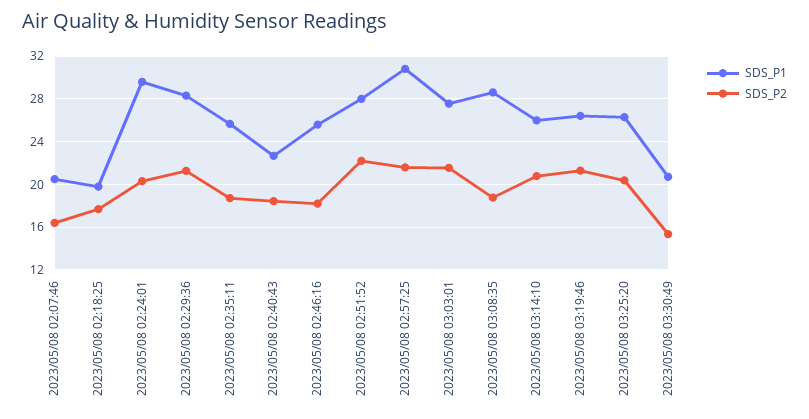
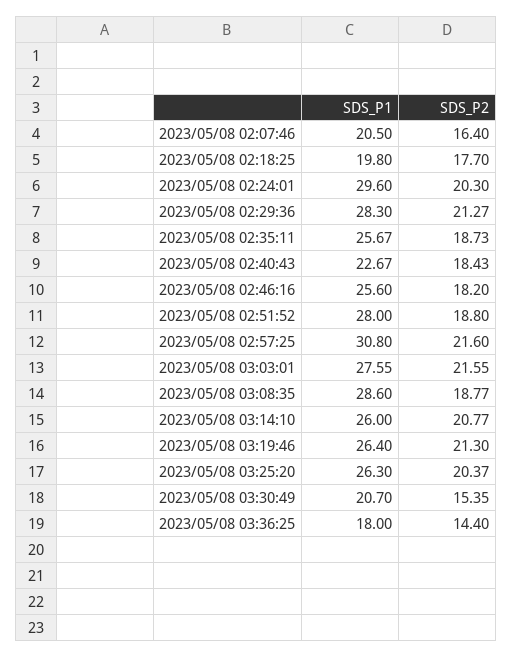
SDS_P2, 2023/05/08 02:51:52: 22 -> 18.8
SDS_P1, 2023/05/08 03:36:25: none -> 18
SDS_P2, 2023/05/08 03:36:25: none -> 14.4

